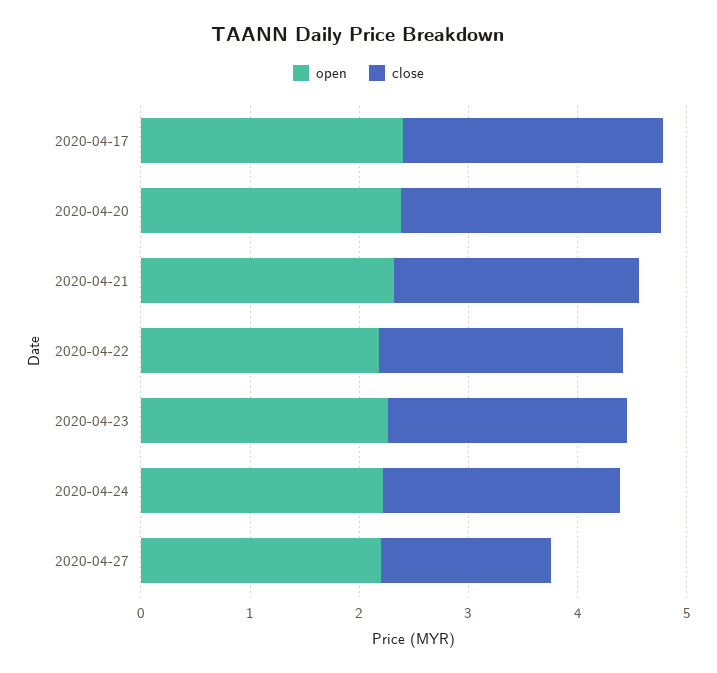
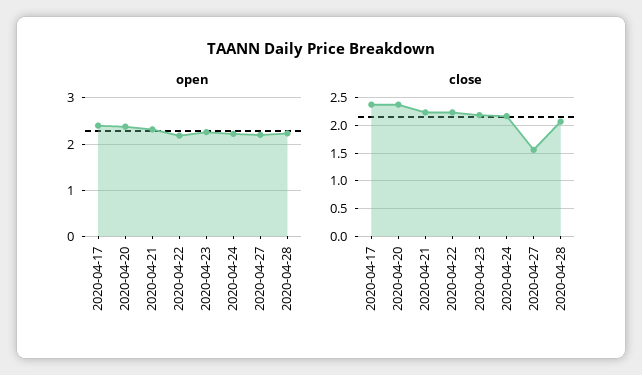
open, 2020-04-28: none -> 2.2
close, 2020-04-28: none -> 2

